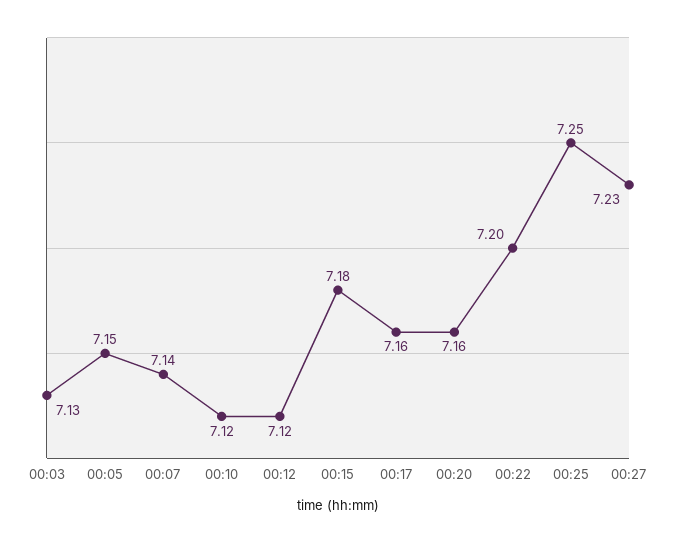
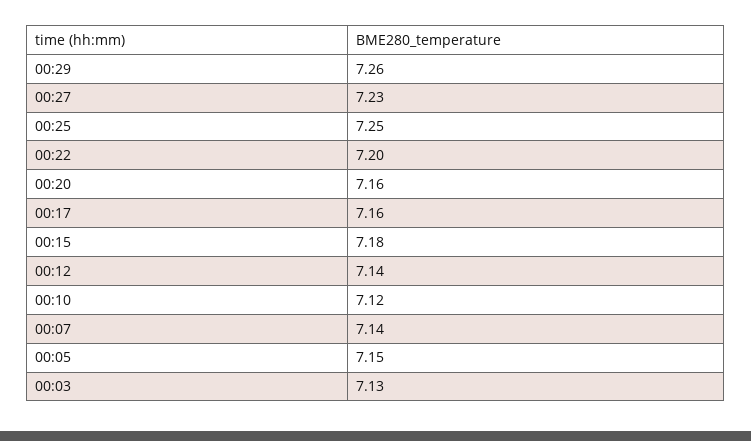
00:12: 7.12 -> 7.14
00:29: none -> 7.26

